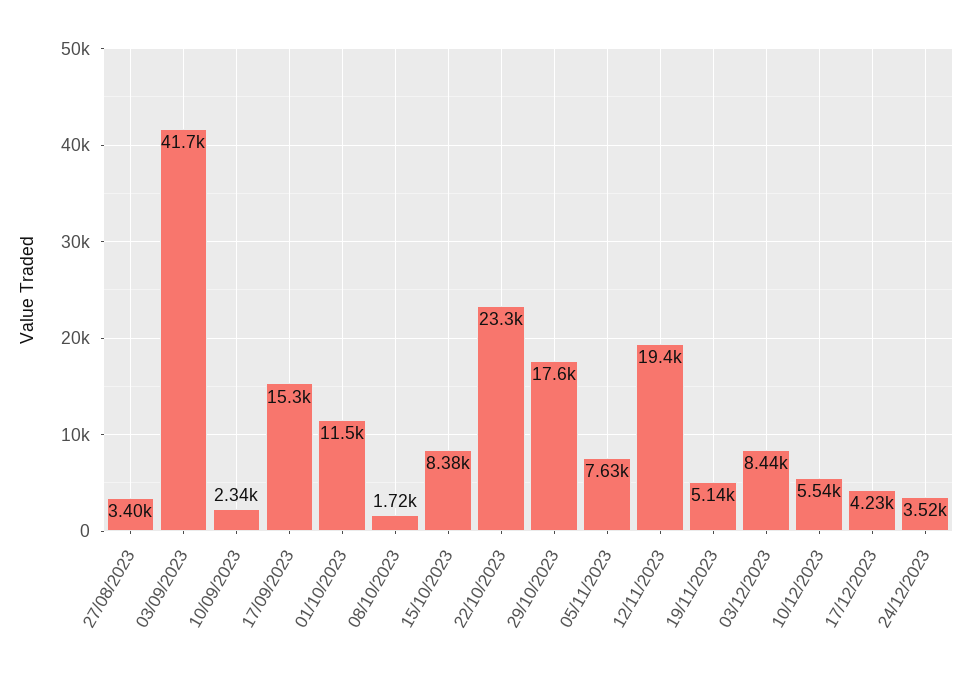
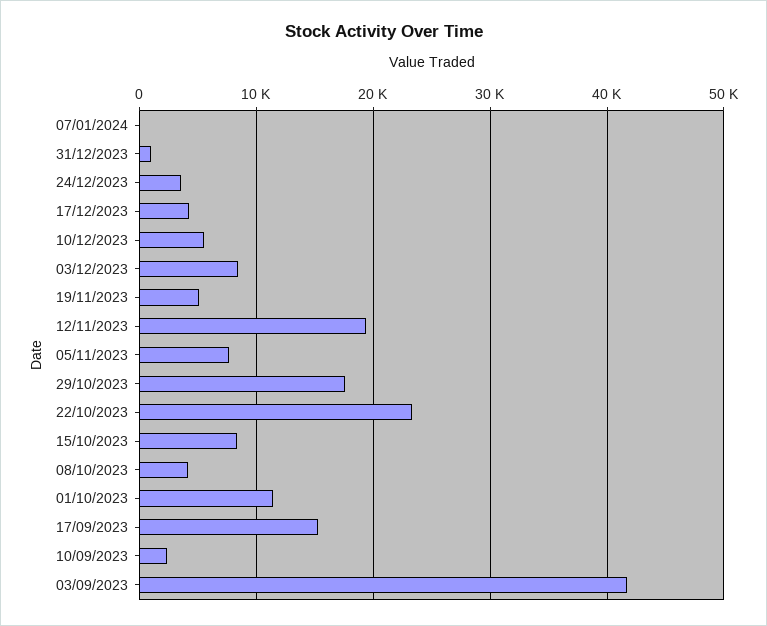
27/08/2023: 3400 -> none
08/10/2023: 1720 -> 4000
07/01/2024: none -> 0
31/12/2023: none -> 1000

